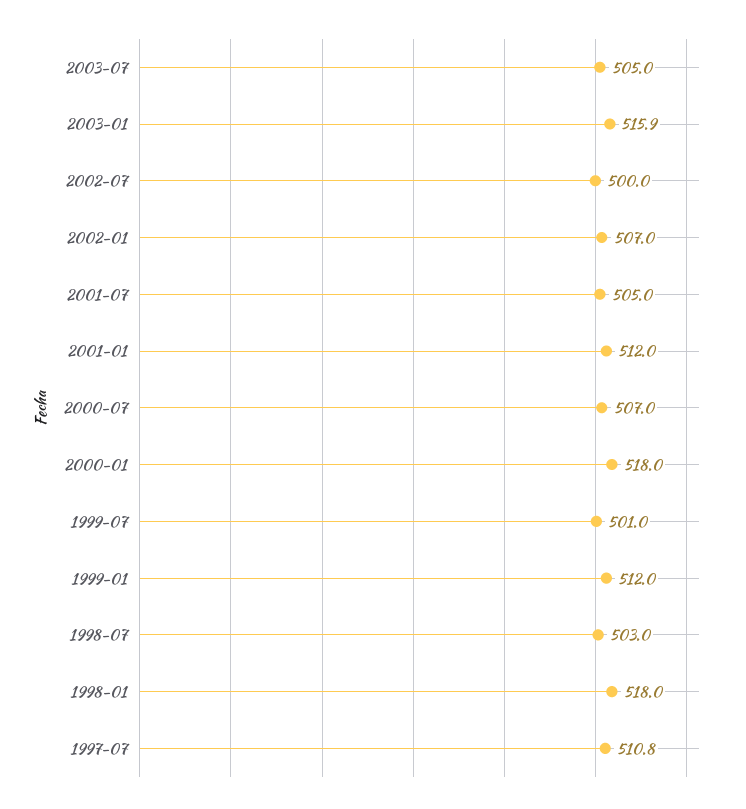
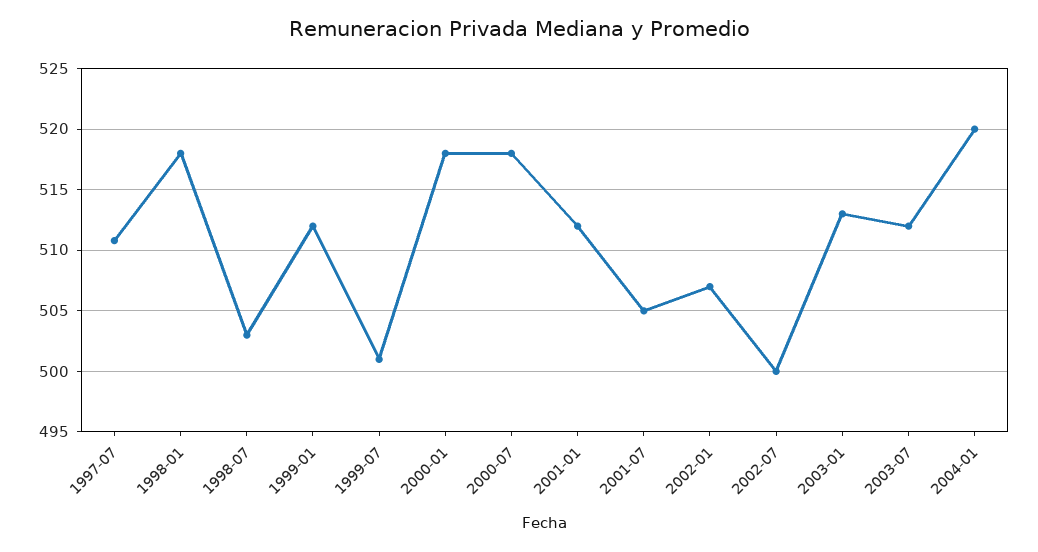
2003-07: 505 -> 512
2003-01: 515.9 -> 513
2000-07: 507 -> 518
2004-01: none -> 520

